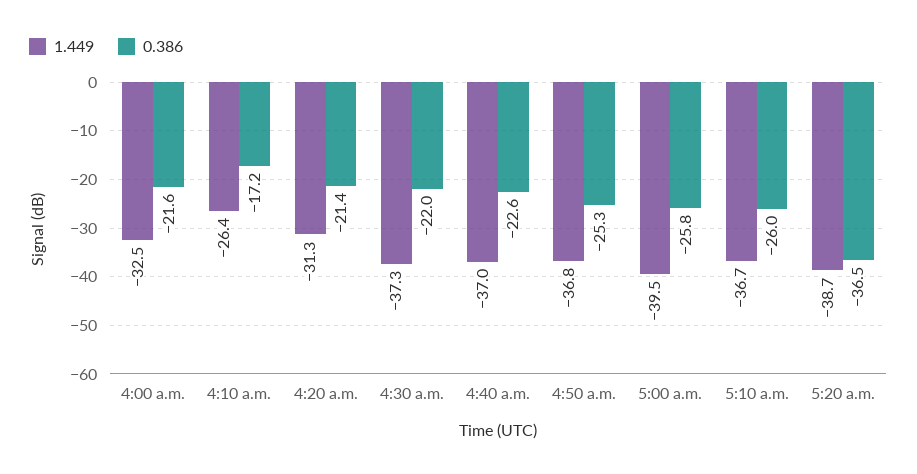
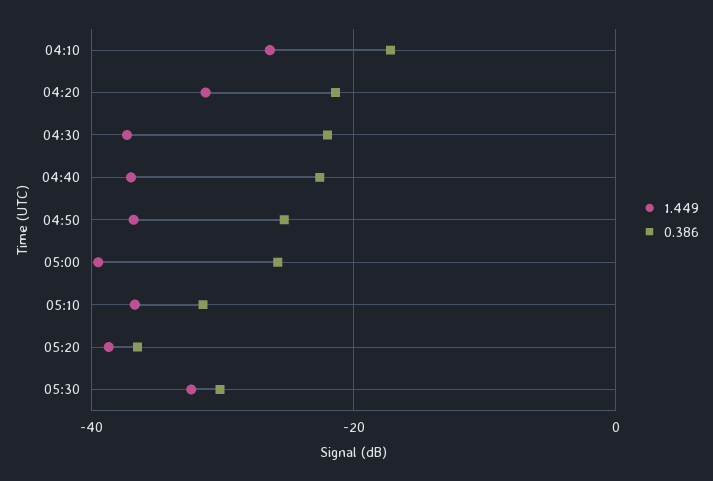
1.449, 4:00 a.m.: -32.5 -> none
0.386, 4:00 a.m.: -21.6 -> none
0.386, 5:10 a.m.: -26 -> -32
1.449, 05:30: none -> -32
0.386, 05:30: none -> -30

